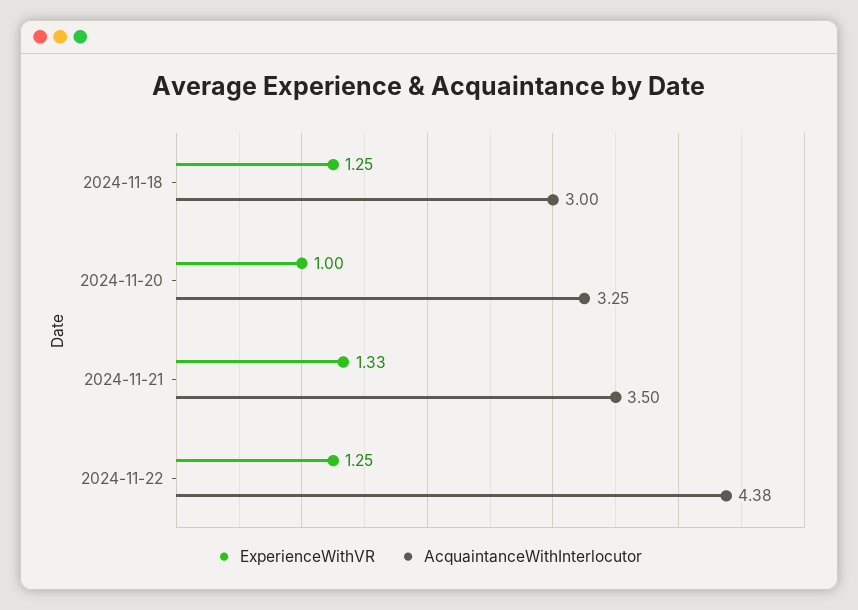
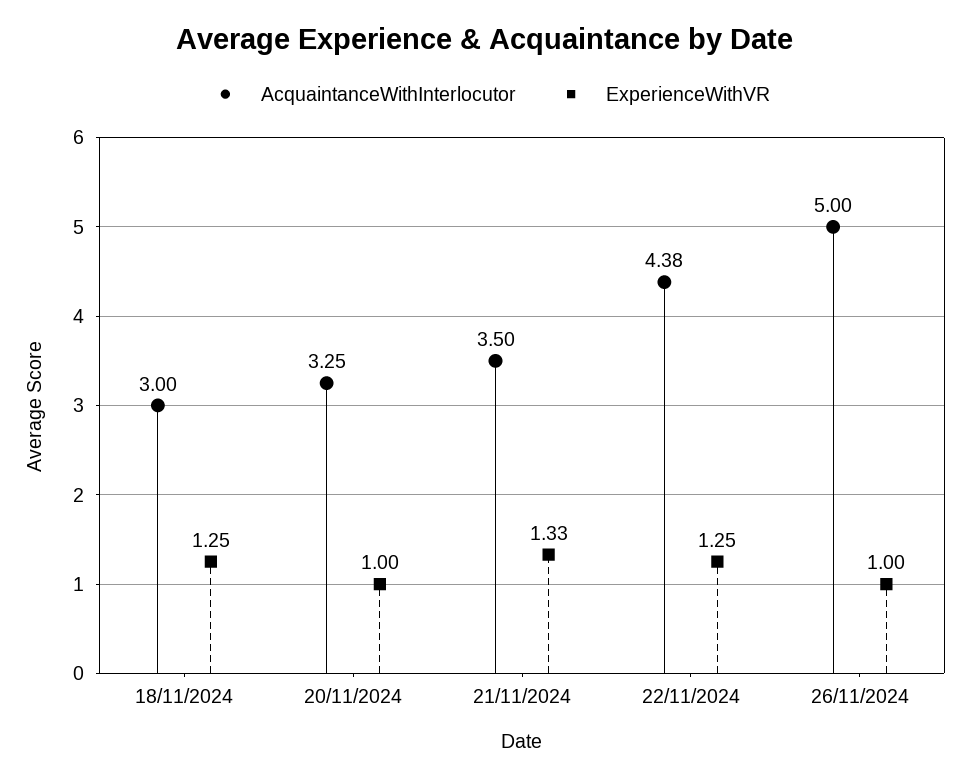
AcquaintanceWithInterlocutor, 26/11/2024: none -> 5
ExperienceWithVR, 26/11/2024: none -> 1

